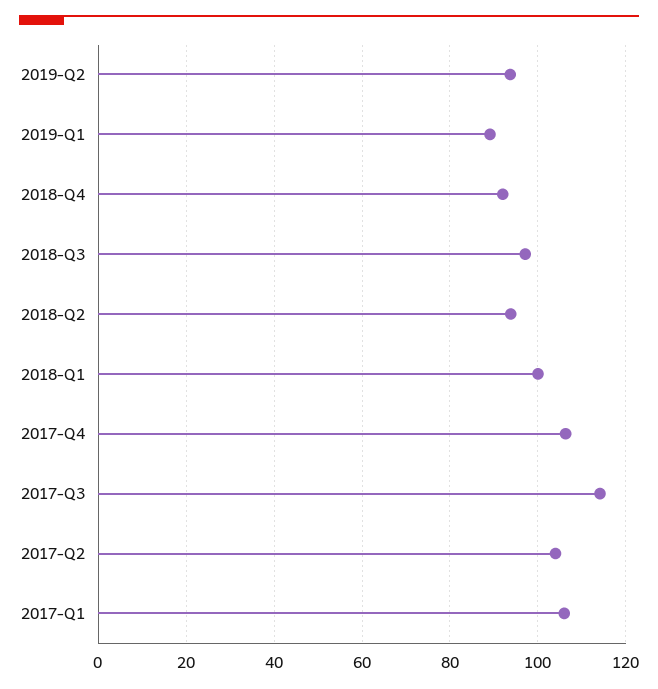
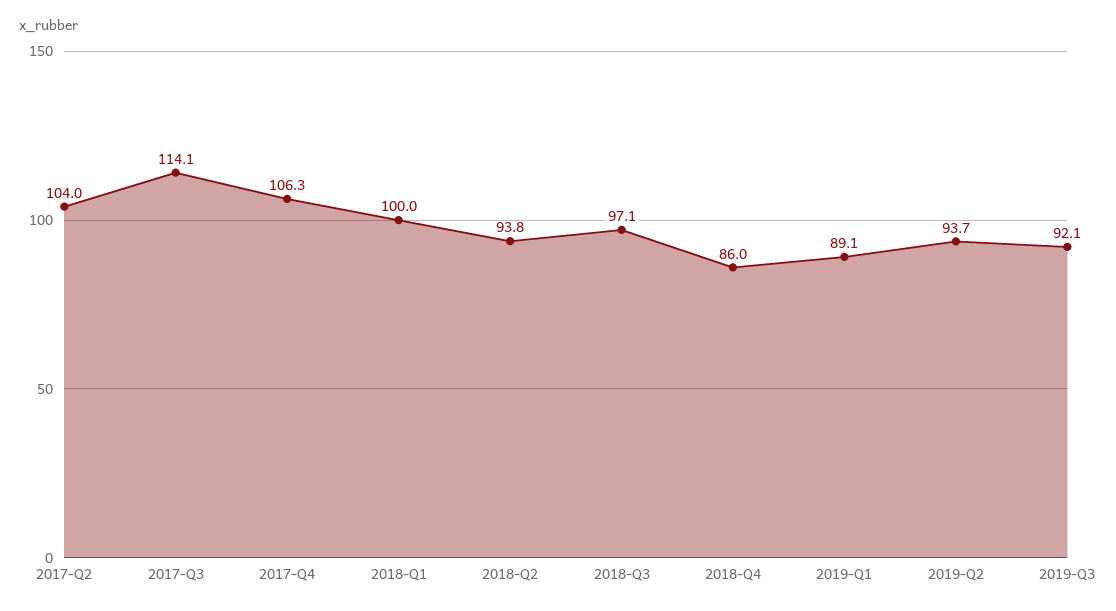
2018-Q4: 92 -> 86
2017-Q1: 106 -> none
2019-Q3: none -> 92.1

